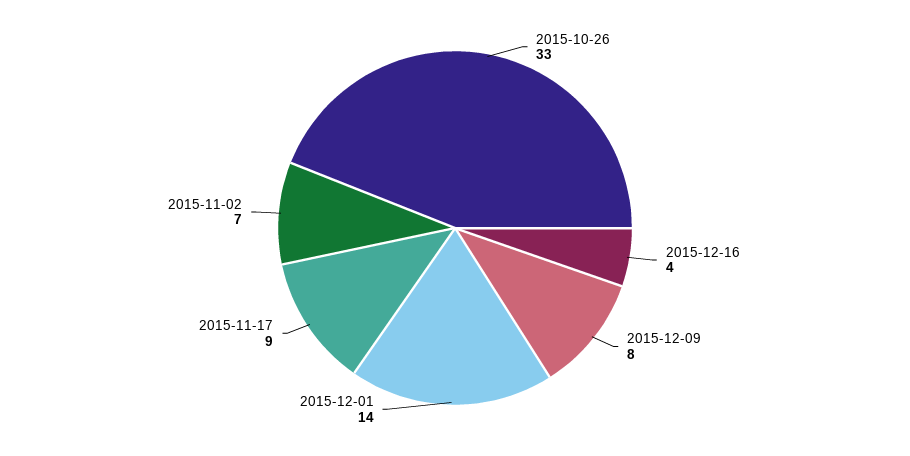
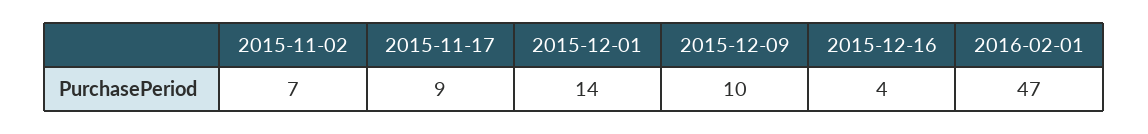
2015-10-26: 33 -> none
2015-12-09: 8 -> 10
2016-02-01: none -> 47

